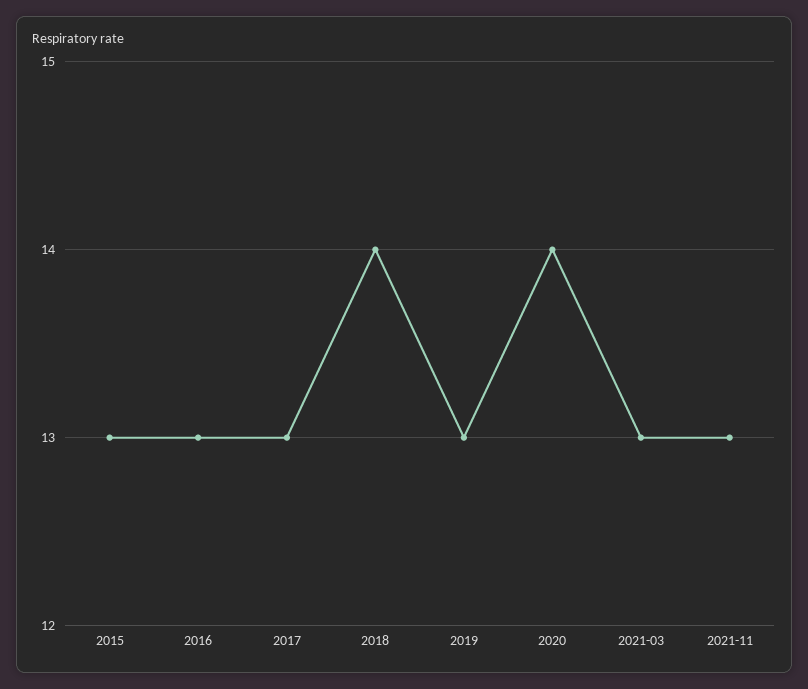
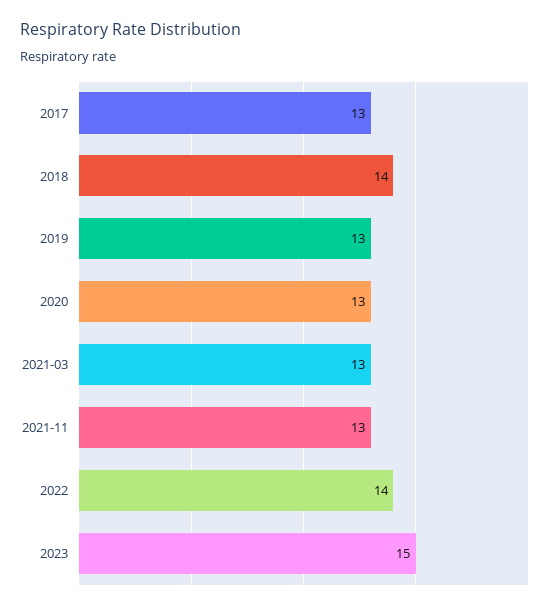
2015: 13 -> none
2016: 13 -> none
2020: 14 -> 13
2022: none -> 14
2023: none -> 15

